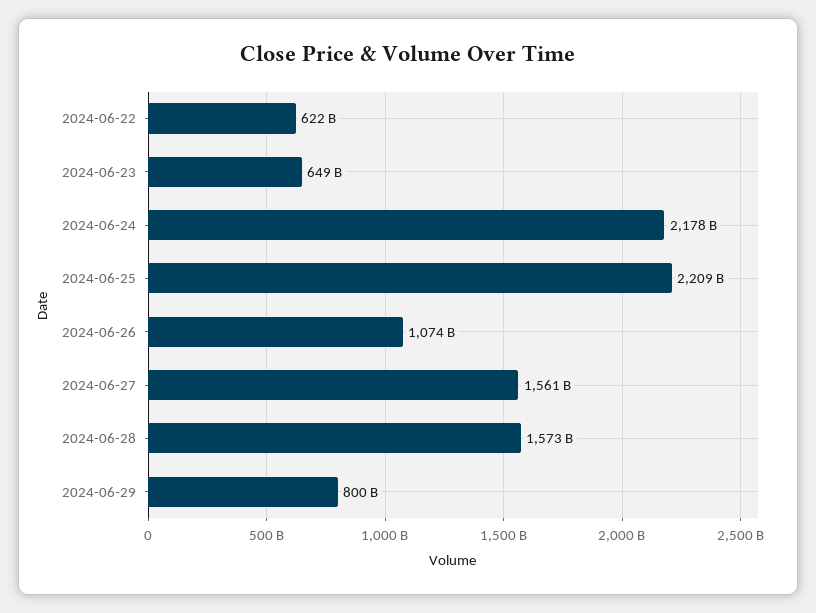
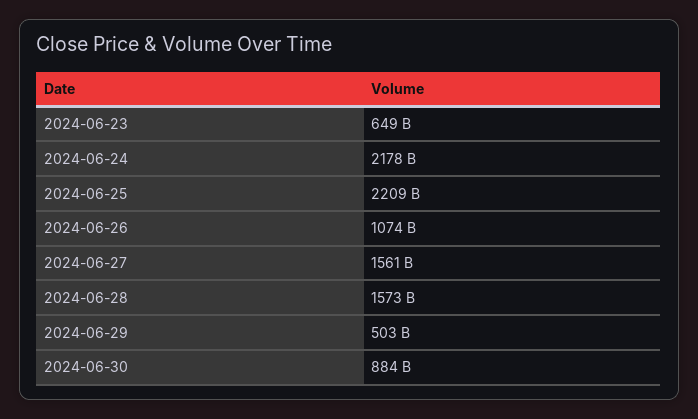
2024-06-22: 622000000000 -> none
2024-06-29: 800000000000 -> 503000000000
2024-06-30: none -> 884000000000

